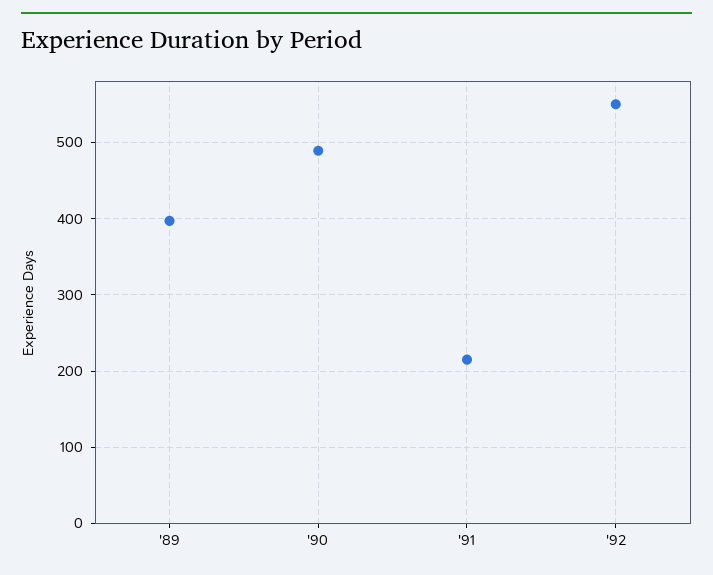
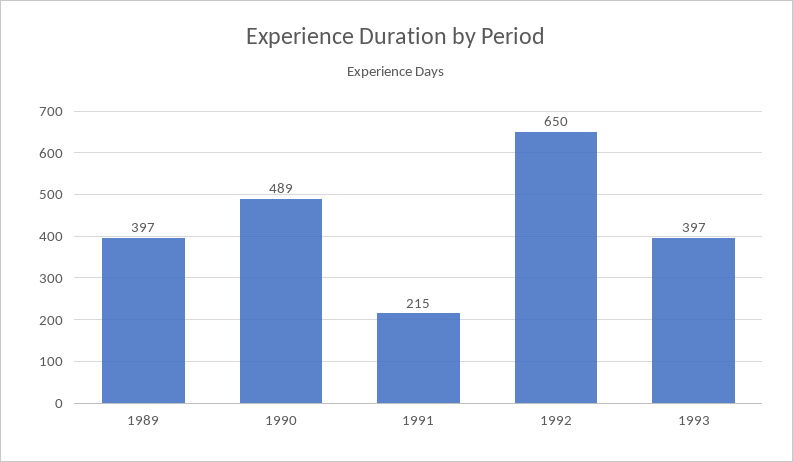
'92: 550 -> 650
1993: none -> 397

